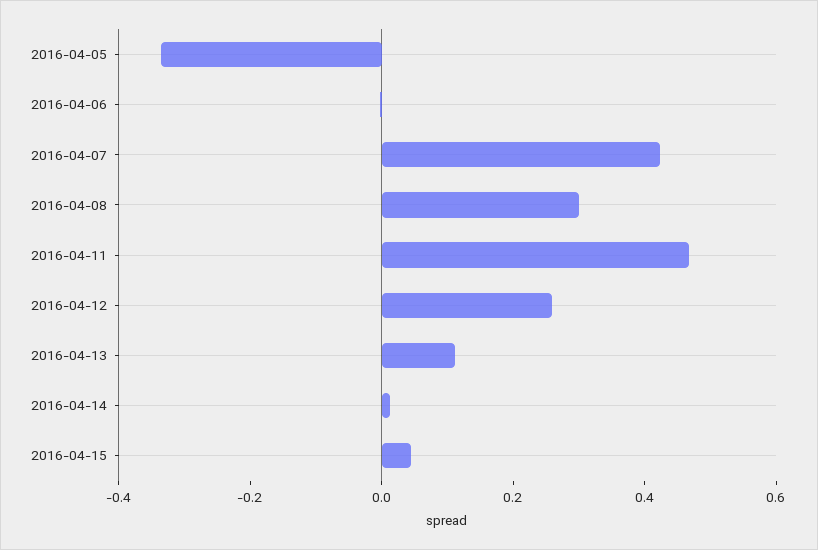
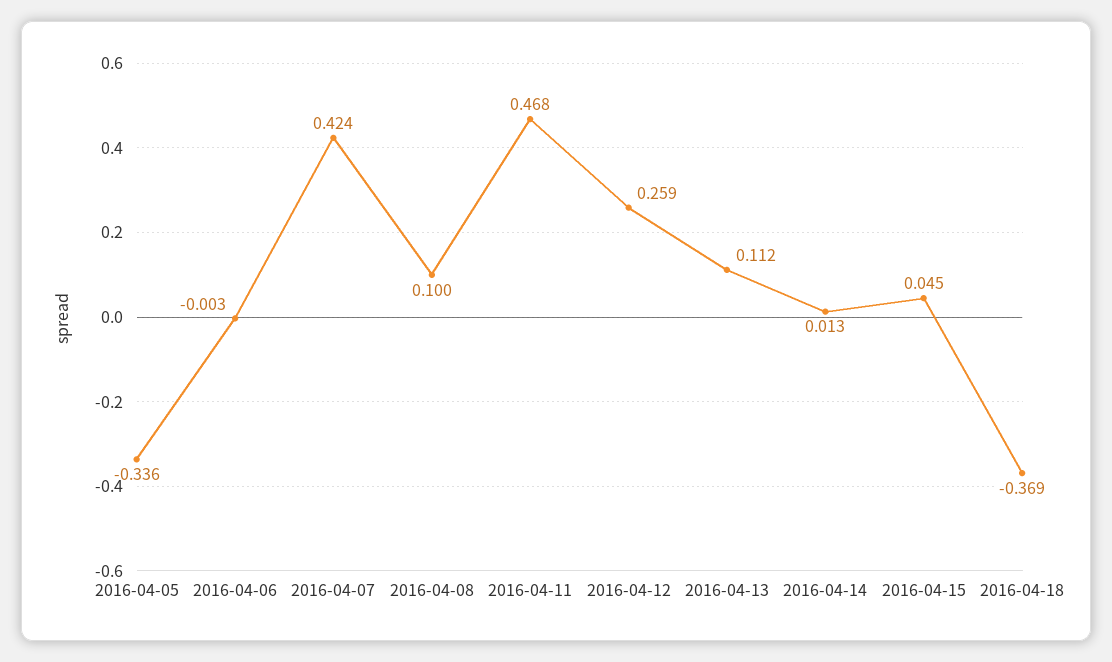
2016-04-08: 0.3 -> 0.1
2016-04-18: none -> -0.369

